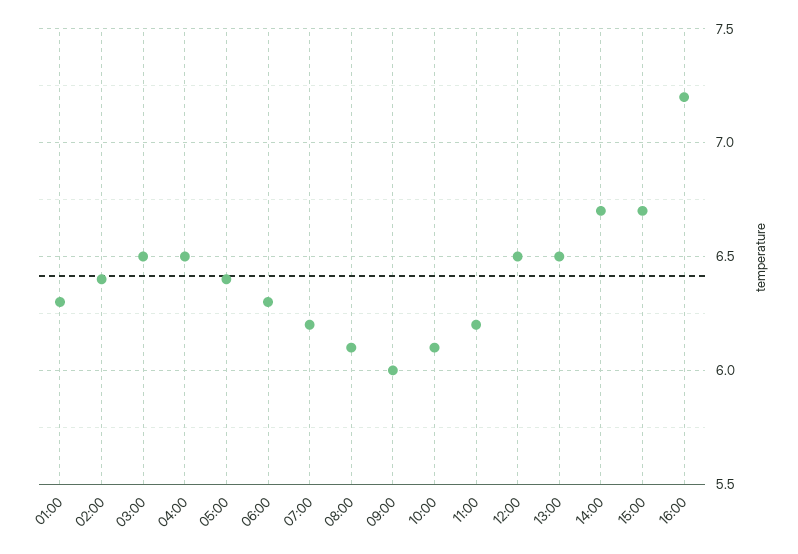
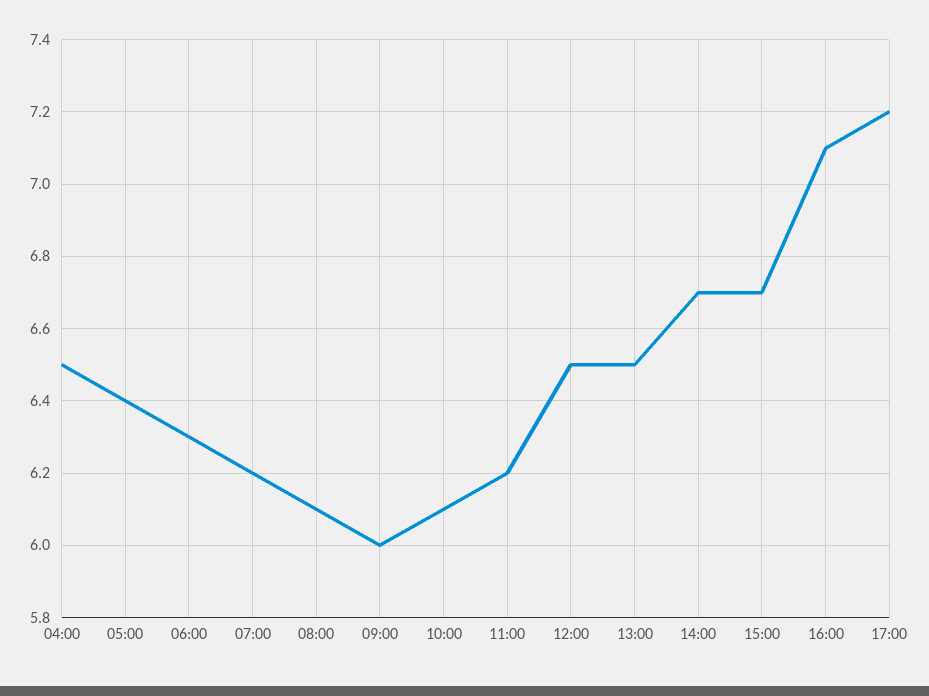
01:00: 6.3 -> none
02:00: 6.4 -> none
03:00: 6.5 -> none
16:00: 7.2 -> 7.1
17:00: none -> 7.2

